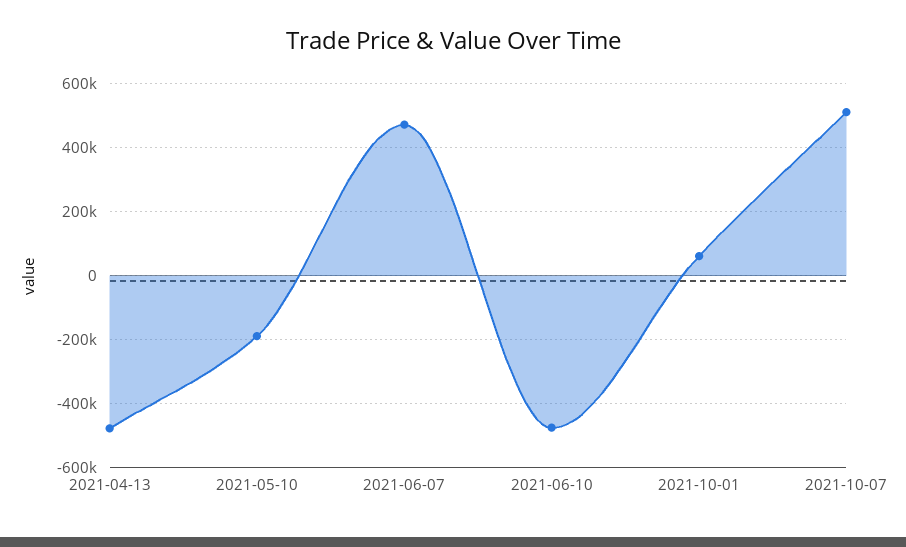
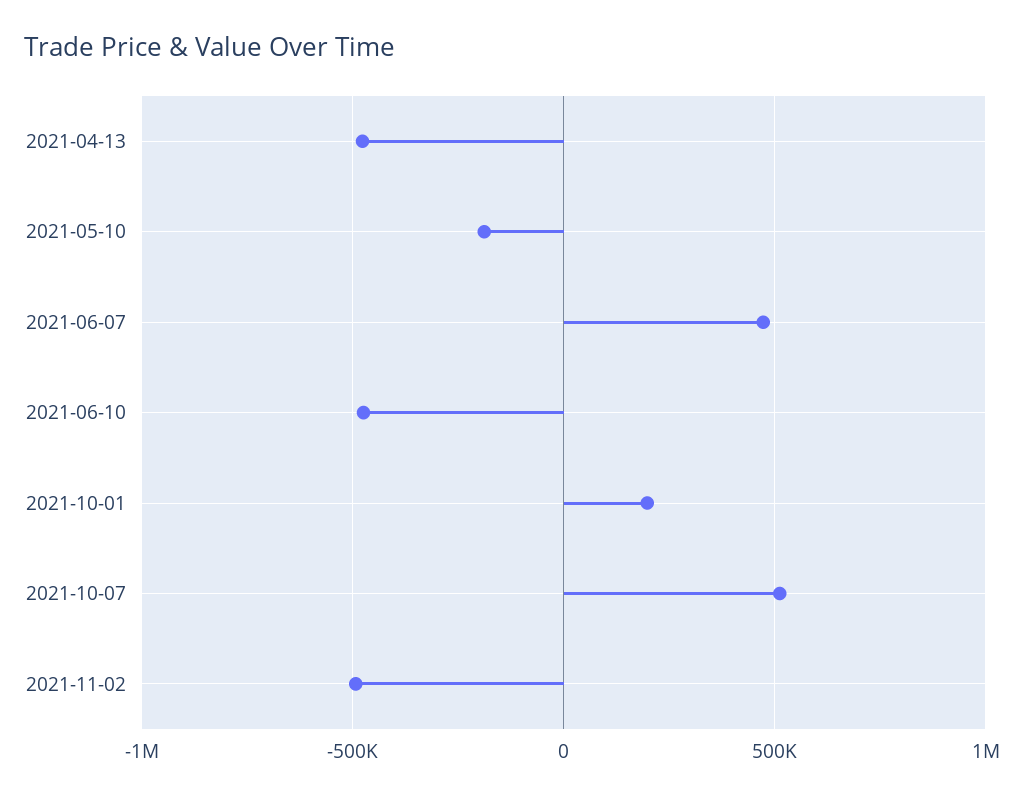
2021-10-01: 60000 -> 200000
2021-11-02: none -> -500000

